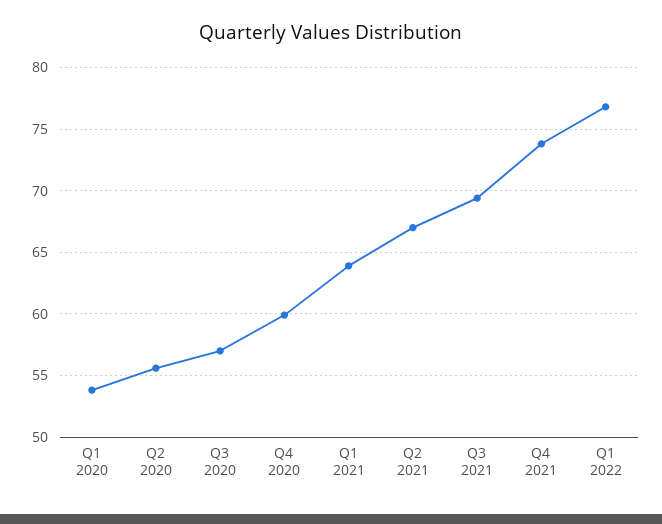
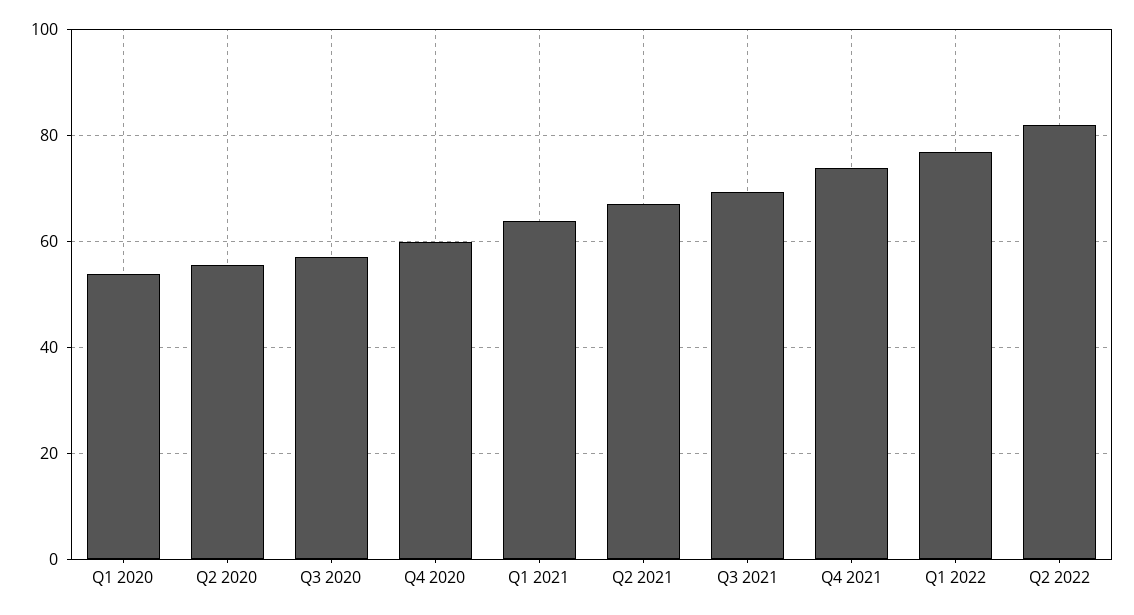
Q2 2022: none -> 82

